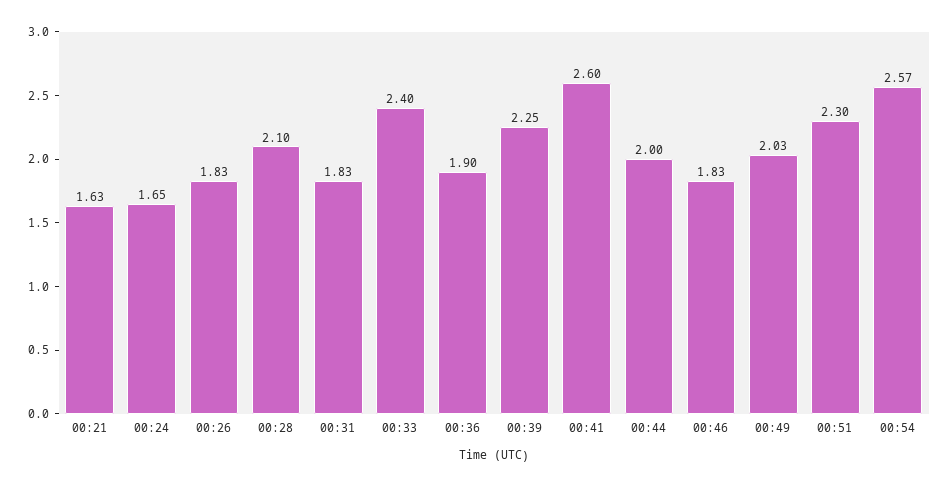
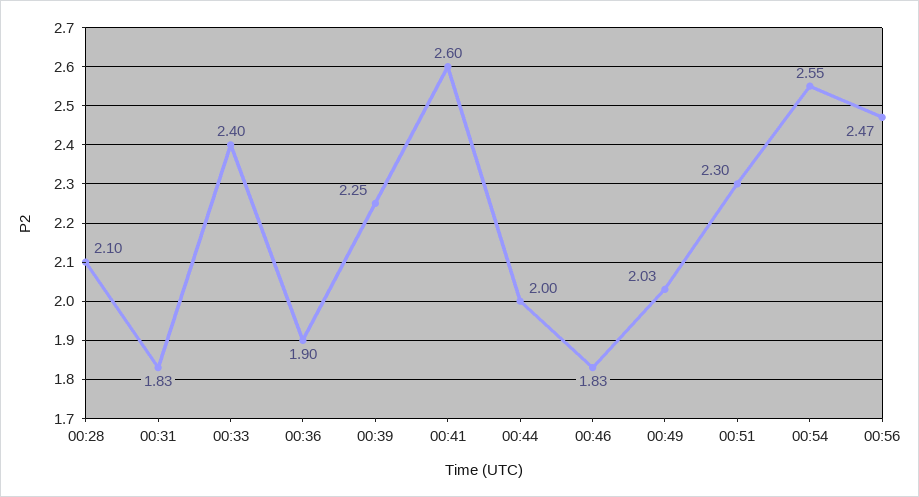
00:21: 1.63 -> none
00:24: 1.65 -> none
00:26: 1.83 -> none
00:54: 2.57 -> 2.55
00:56: none -> 2.47

